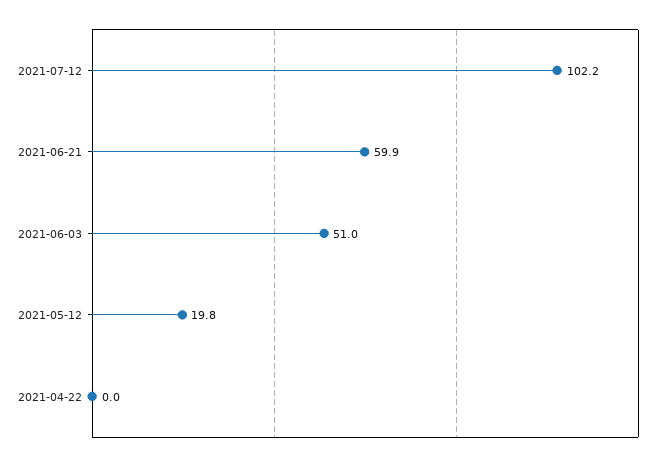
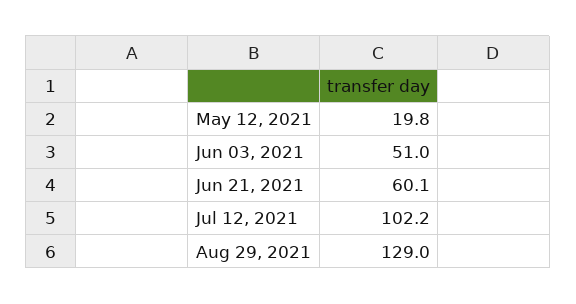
2021-06-21: 59.9 -> 60.1
2021-04-22: 0 -> none
Aug 29, 2021: none -> 129

